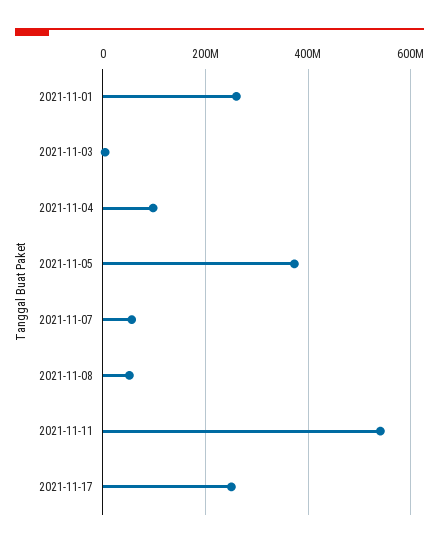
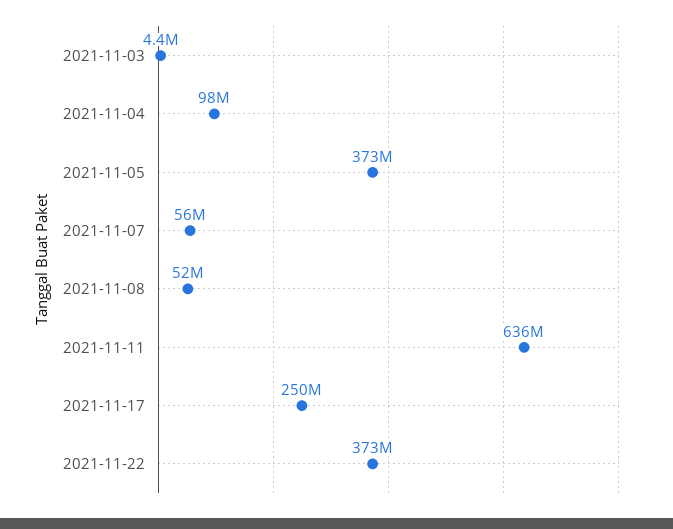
2021-11-01: 260000000 -> none
2021-11-11: 540000000 -> 636000000
2021-11-22: none -> 373000000

